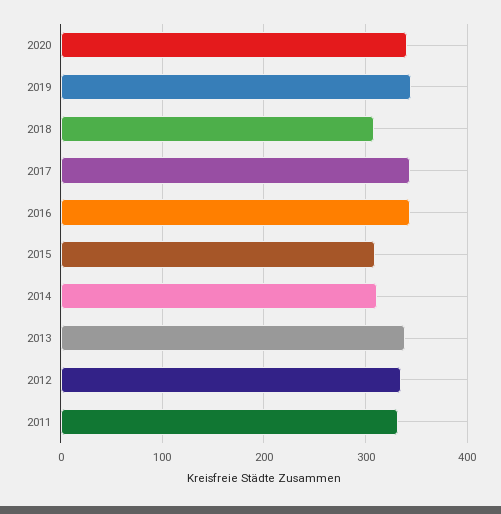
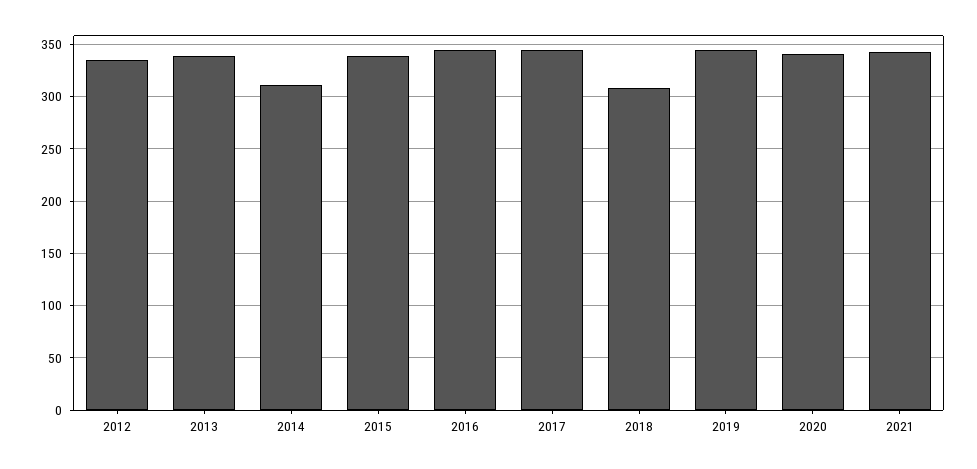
2015: 310 -> 340
2011: 330 -> none
2021: none -> 340

